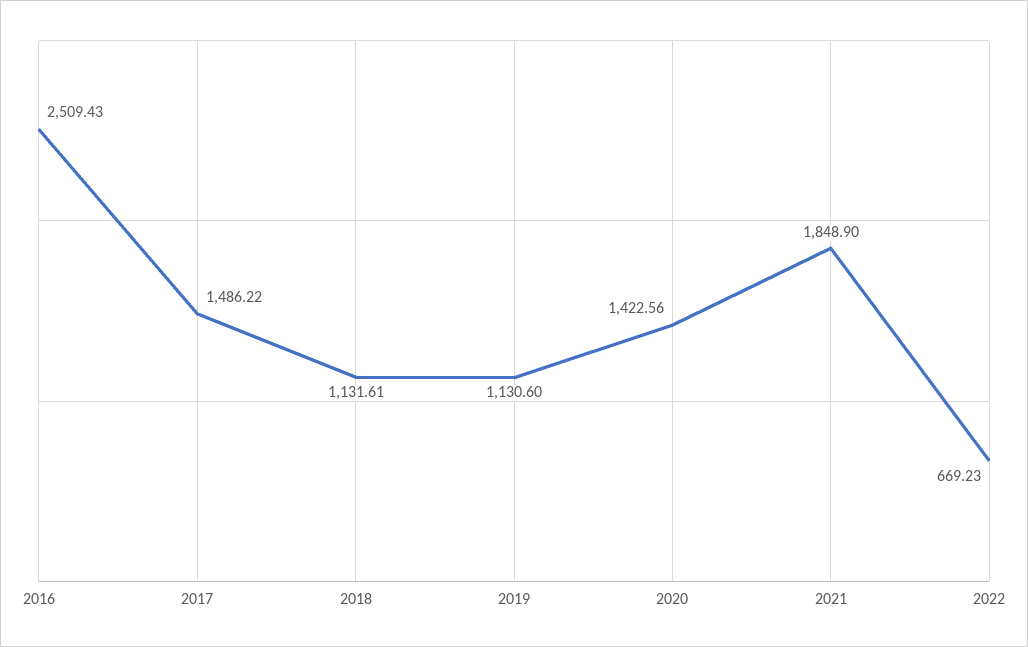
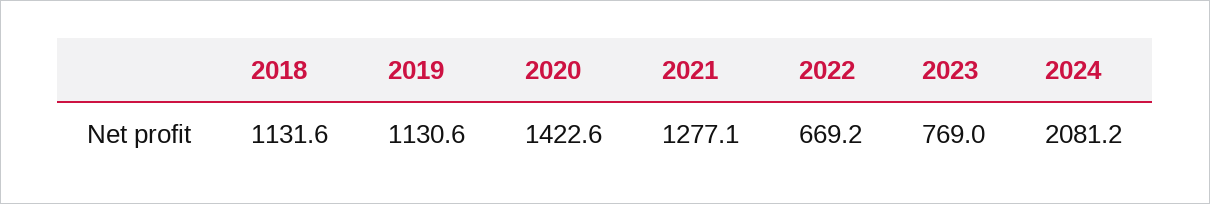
2016: 2509.43 -> none
2017: 1486.22 -> none
2021: 1848.9 -> 1277.1
2023: none -> 769
2024: none -> 2081.2

